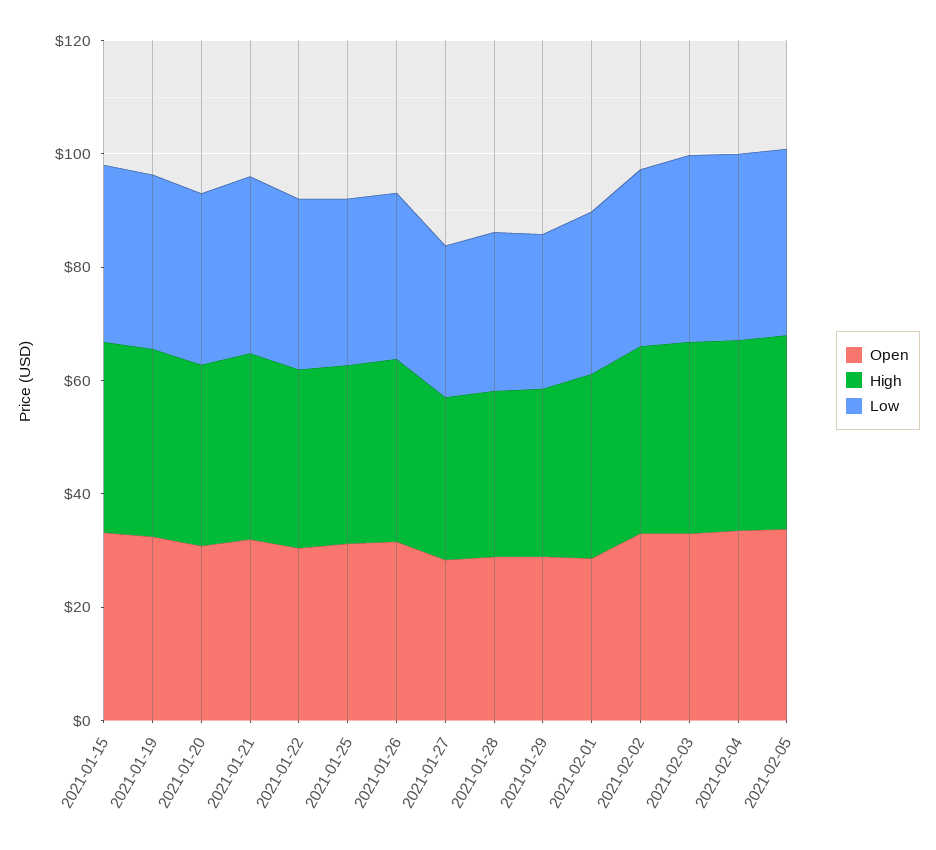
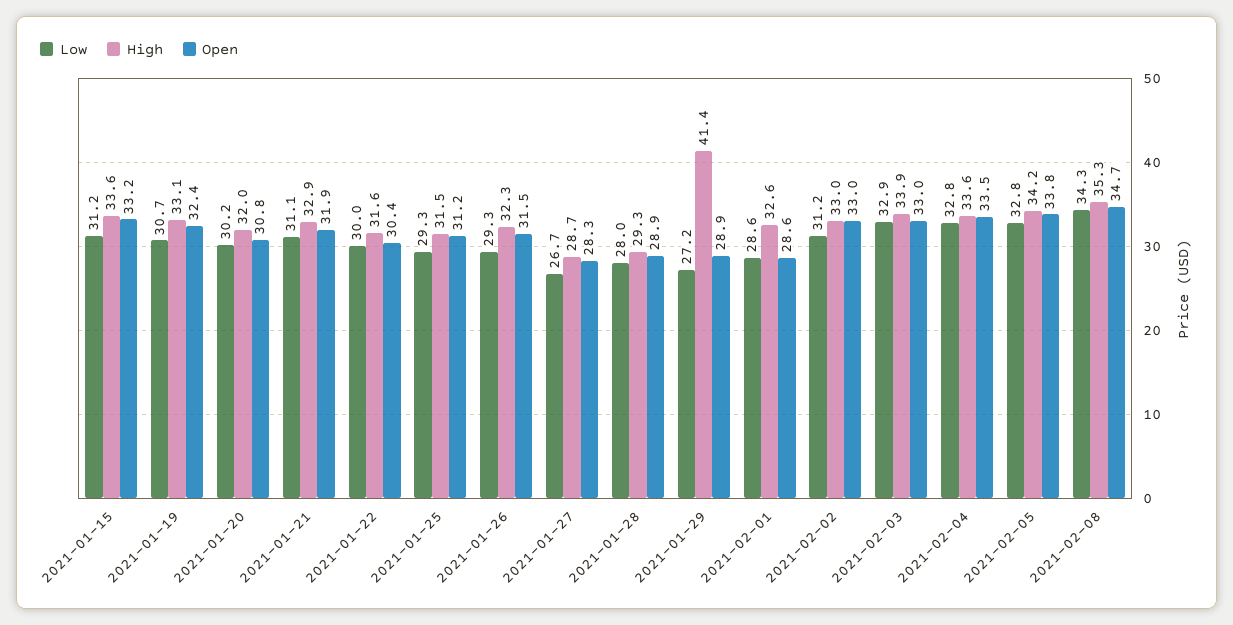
High, 2021-01-29: 30 -> 41.4
Low, 2021-02-08: none -> 34.3
High, 2021-02-08: none -> 35.3
Open, 2021-02-08: none -> 34.7

